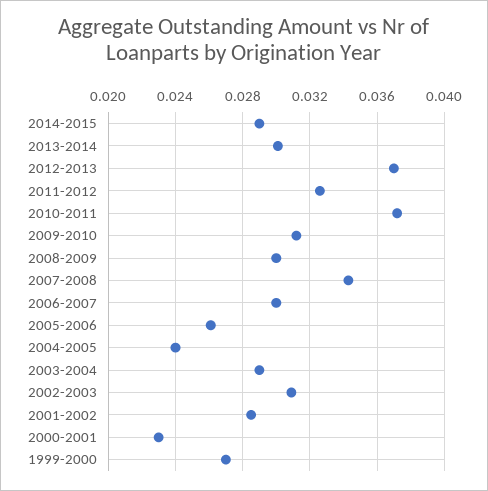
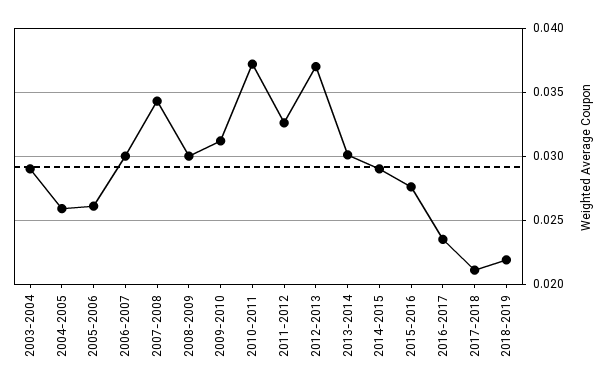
2004-2005: 0.024 -> 0.026
2002-2003: 0.031 -> none
2001-2002: 0.0285 -> none
2000-2001: 0.023 -> none
1999-2000: 0.027 -> none
2015-2016: none -> 0.0275
2016-2017: none -> 0.0235
2017-2018: none -> 0.021
2018-2019: none -> 0.022

